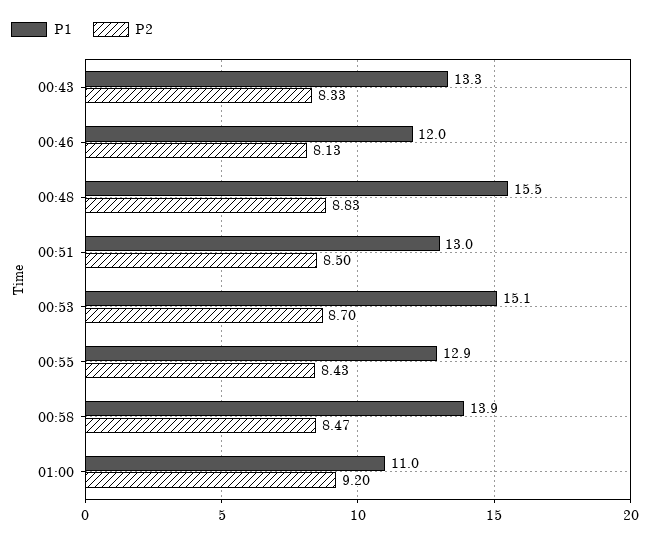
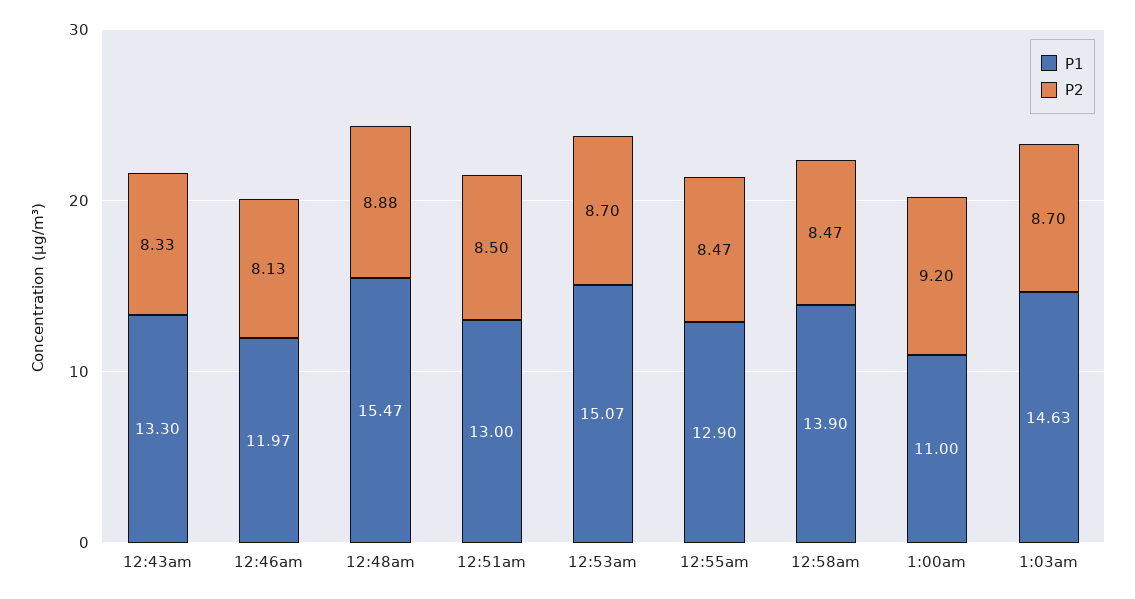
P2, 00:48: 8.83 -> 8.88
P2, 00:55: 8.43 -> 8.47
P1, 1:03am: none -> 14.63
P2, 1:03am: none -> 8.7

